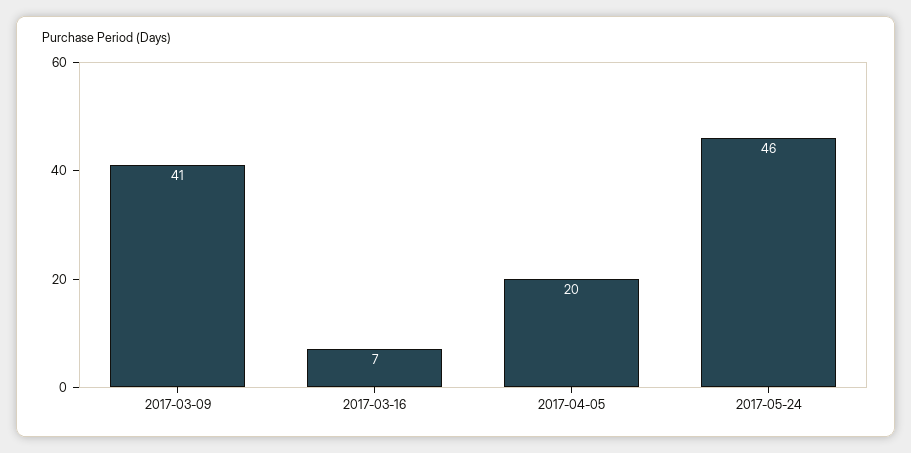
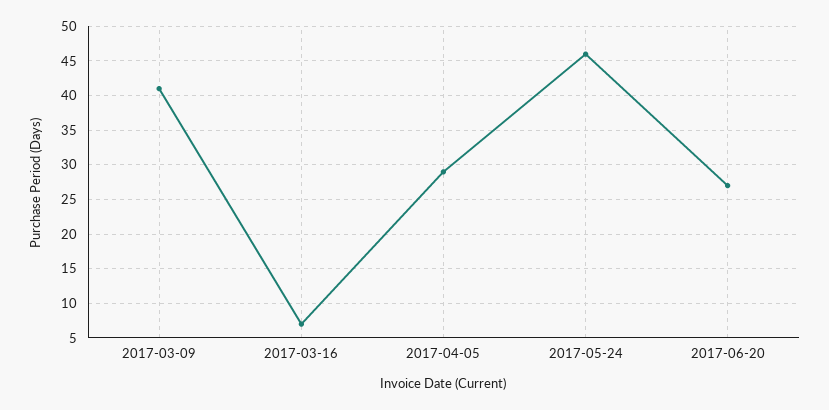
2017-04-05: 20 -> 29
2017-06-20: none -> 27

